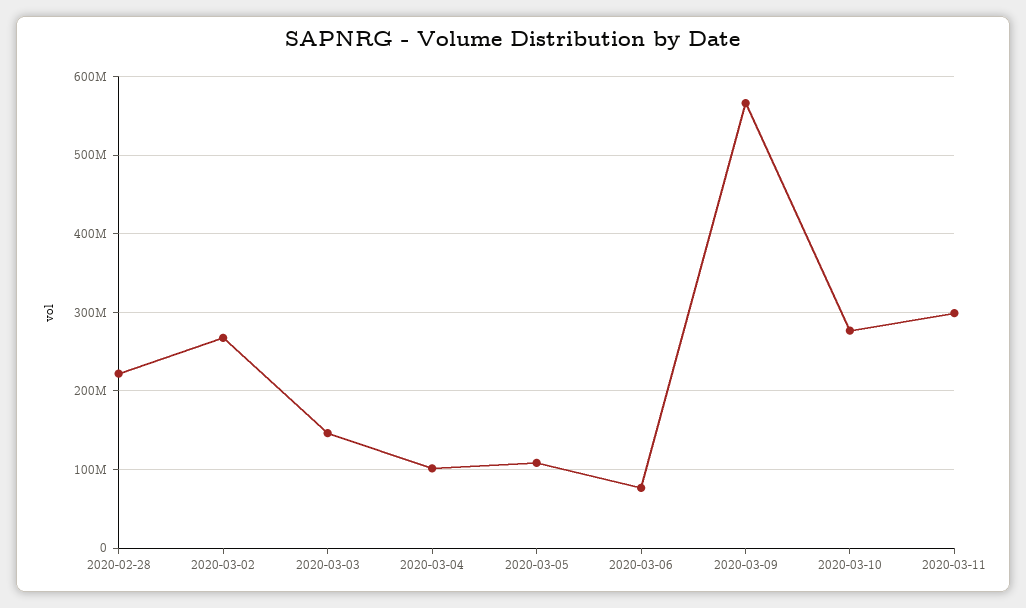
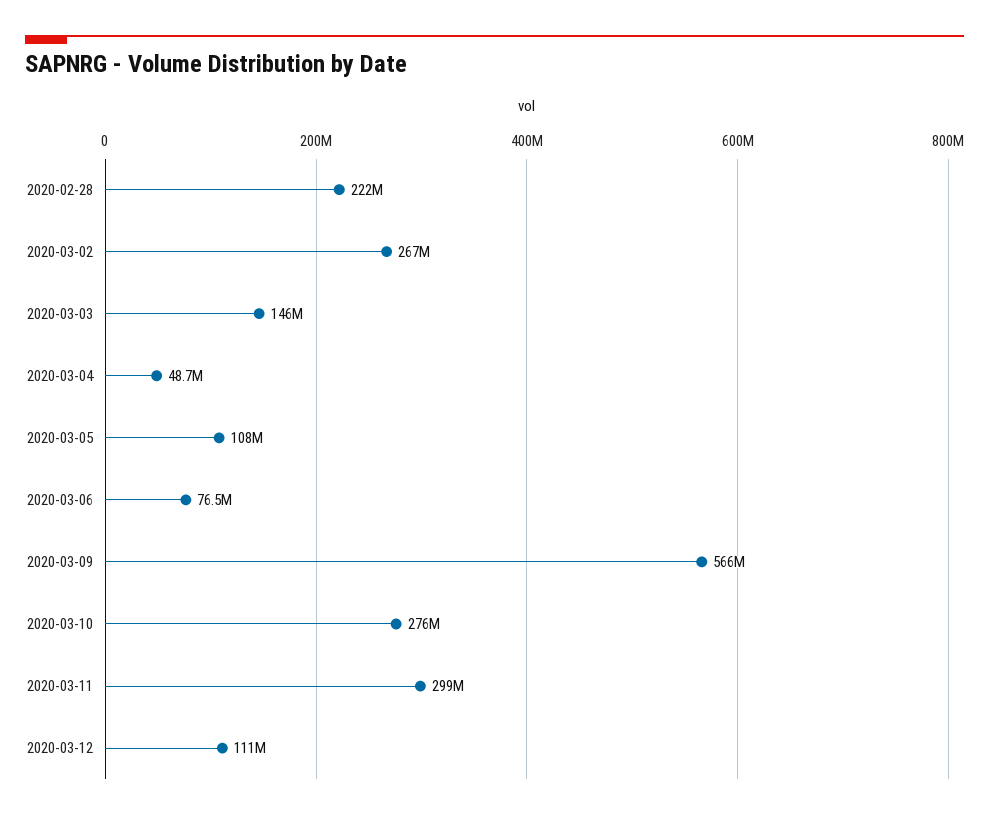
2020-03-04: 100000000 -> 48700000
2020-03-12: none -> 111000000

